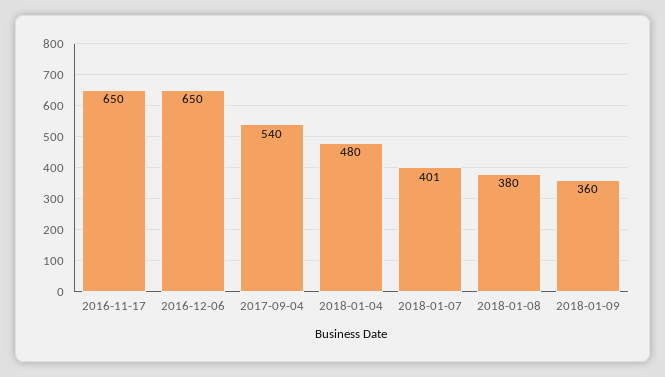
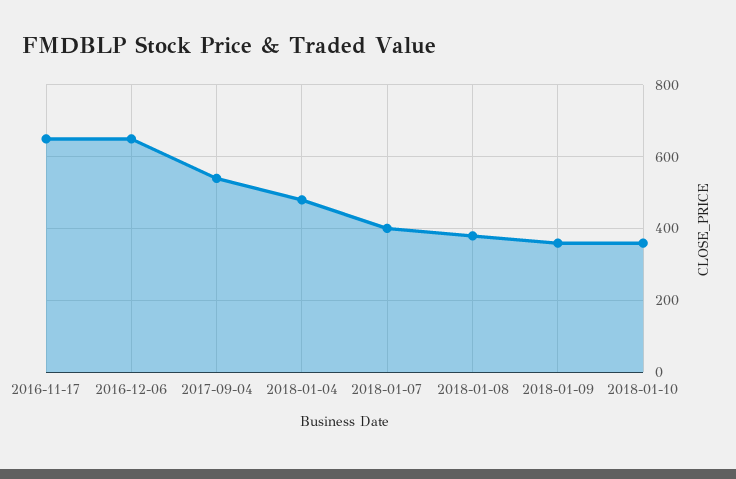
2018-01-10: none -> 360

